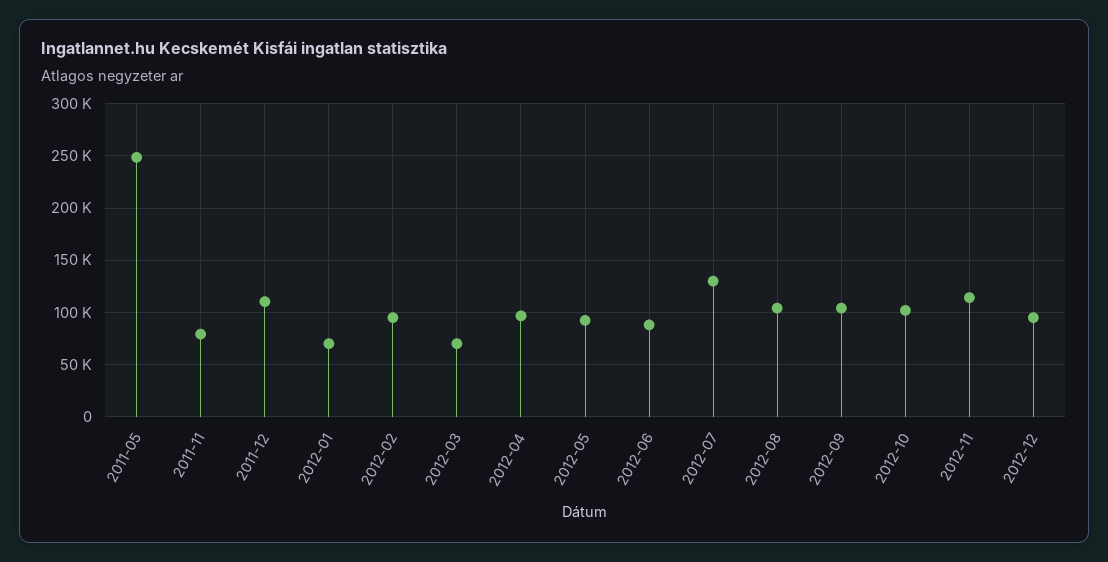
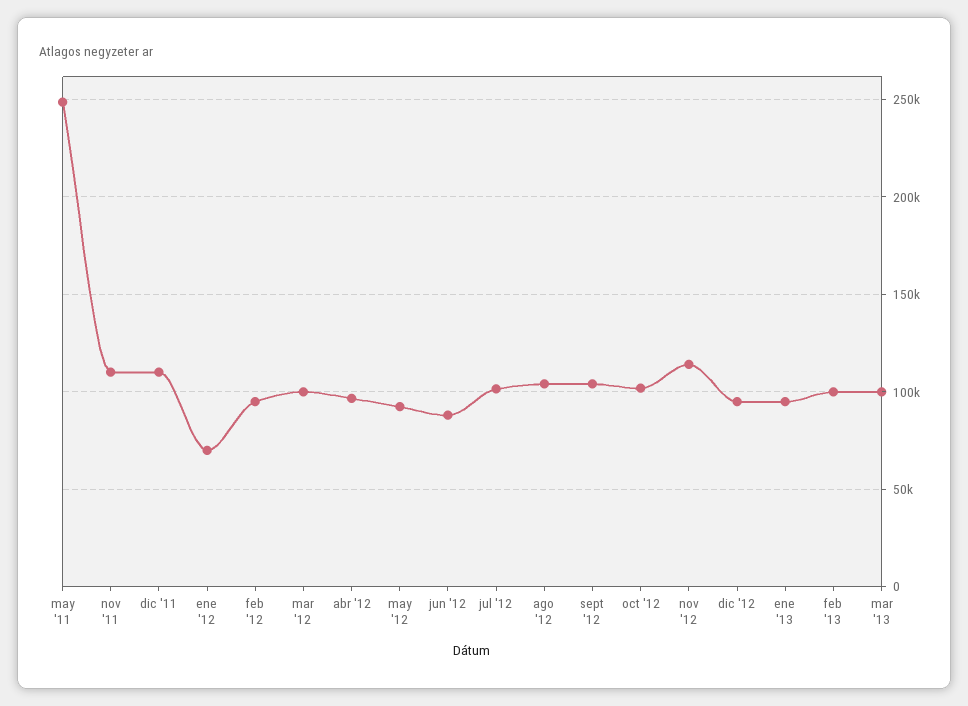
2011-11: 80000 -> 110000
2012-03: 70000 -> 100000
2012-07: 130000 -> 100000
ene '13: none -> 95000
feb '13: none -> 100000
mar '13: none -> 100000

